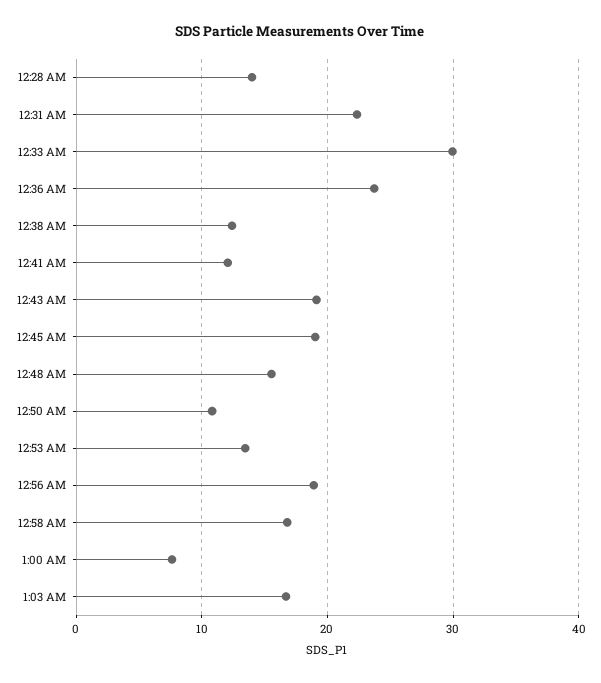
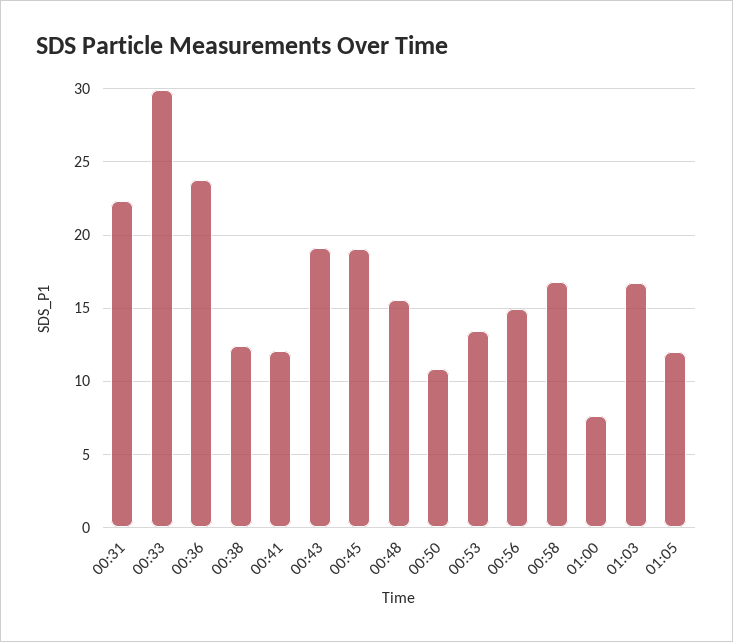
12:28 AM: 14 -> none
12:56 AM: 19 -> 15
01:05: none -> 12

